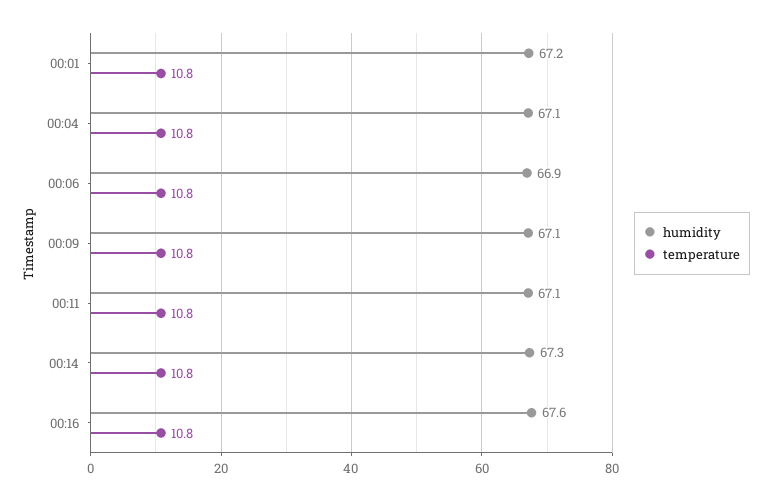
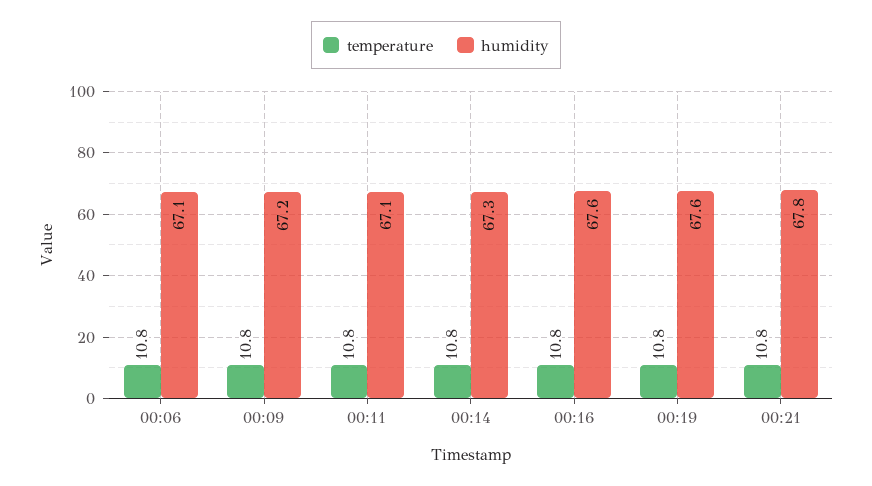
humidity, 00:01: 67.2 -> none
temperature, 00:01: 10.8 -> none
humidity, 00:04: 67.1 -> none
temperature, 00:04: 10.8 -> none
humidity, 00:06: 66.9 -> 67.1
humidity, 00:09: 67.1 -> 67.2
temperature, 00:19: none -> 10.8
humidity, 00:19: none -> 67.6
temperature, 00:21: none -> 10.8
humidity, 00:21: none -> 67.8

